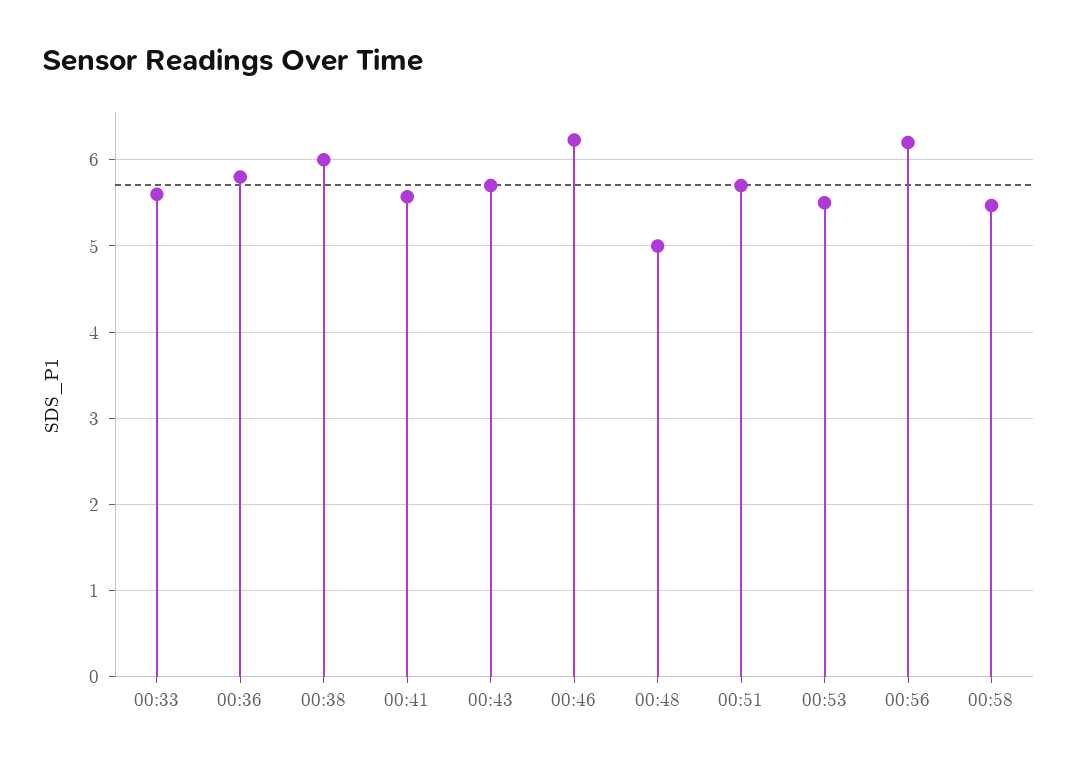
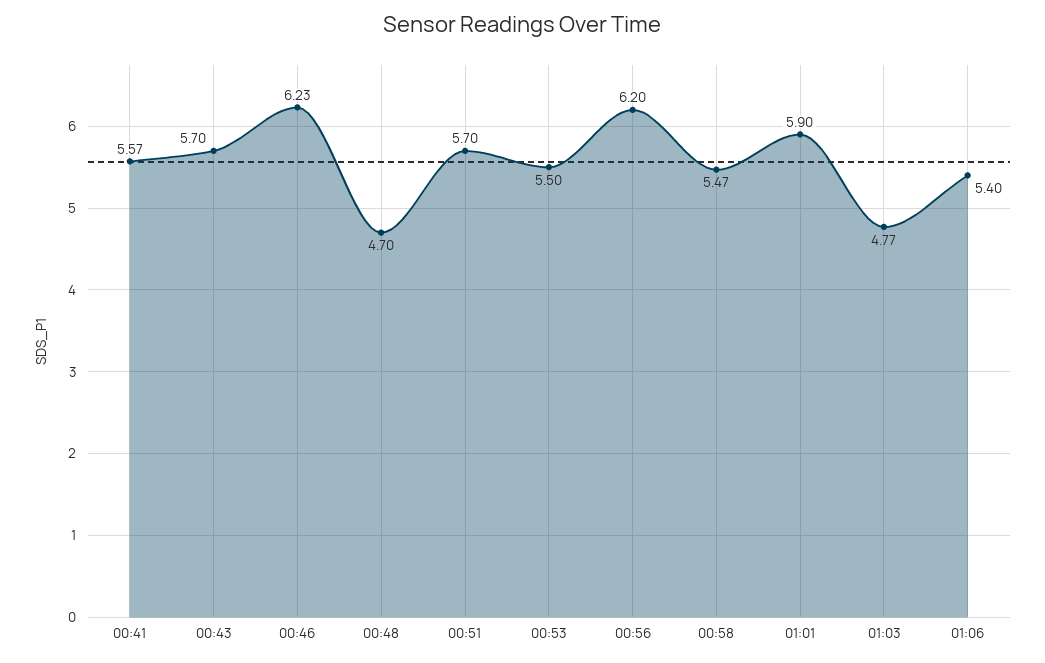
00:33: 5.6 -> none
00:36: 5.8 -> none
00:38: 6 -> none
00:48: 5 -> 4.7
01:01: none -> 5.9
01:03: none -> 4.77
01:06: none -> 5.4

